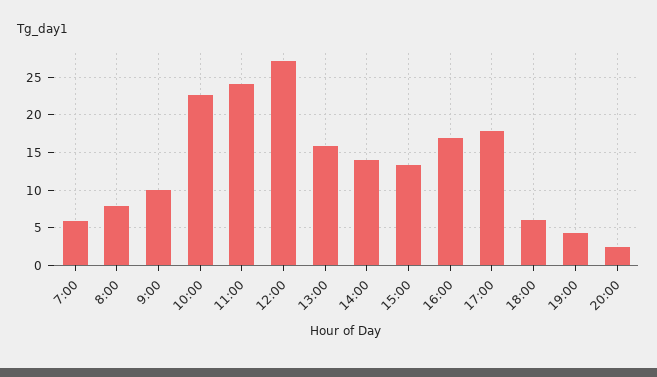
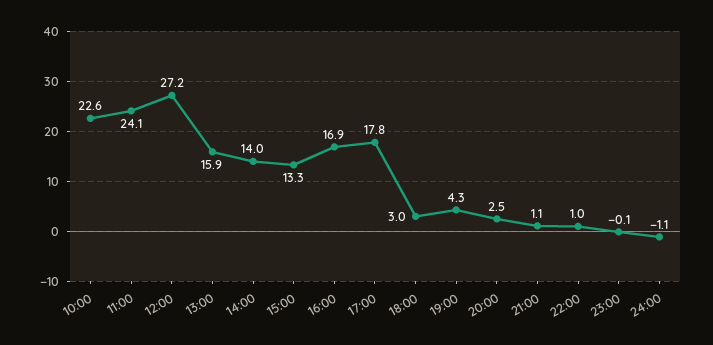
7:00: 6 -> none
8:00: 8 -> none
9:00: 10 -> none
18:00: 6 -> 3
21:00: none -> 1.1
22:00: none -> 1
23:00: none -> -0.1
24:00: none -> -1.1

